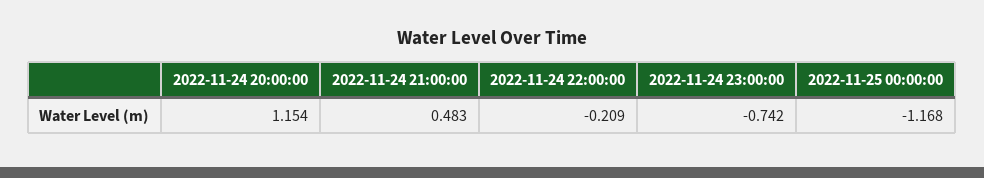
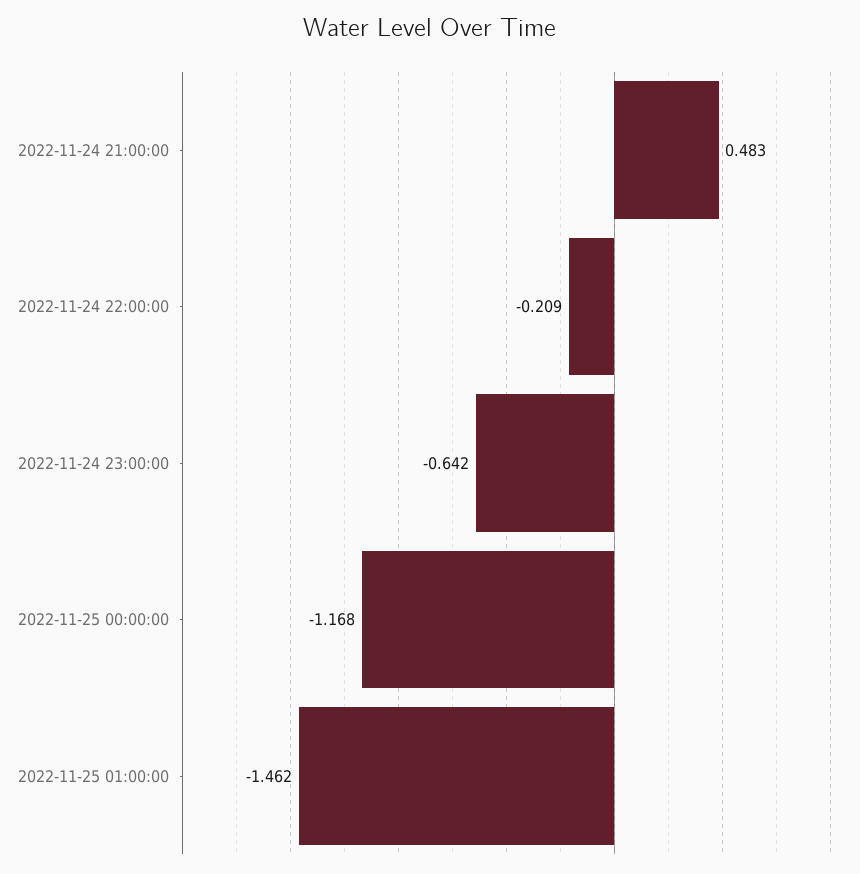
2022-11-24 20:00:00: 1.154 -> none
2022-11-24 23:00:00: -0.742 -> -0.642
2022-11-25 01:00:00: none -> -1.462

